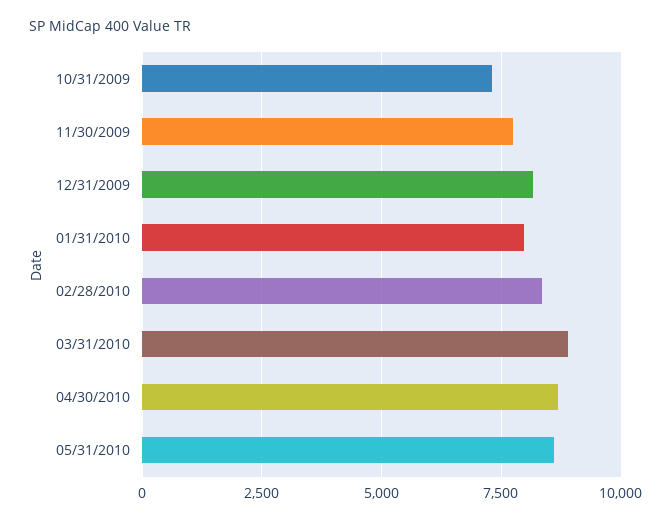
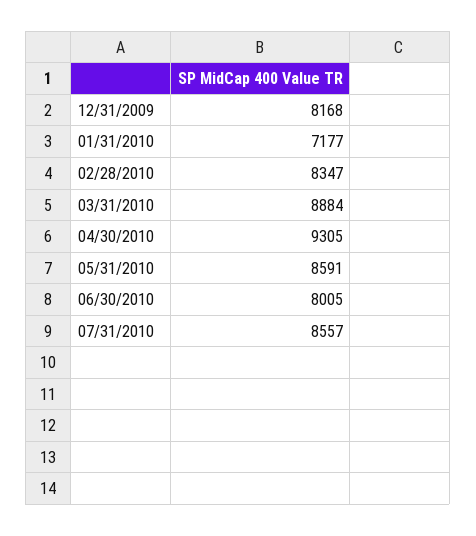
10/31/2009: 7250 -> none
11/30/2009: 7750 -> none
01/31/2010: 8000 -> 7177
04/30/2010: 8750 -> 9305
06/30/2010: none -> 8005
07/31/2010: none -> 8557

